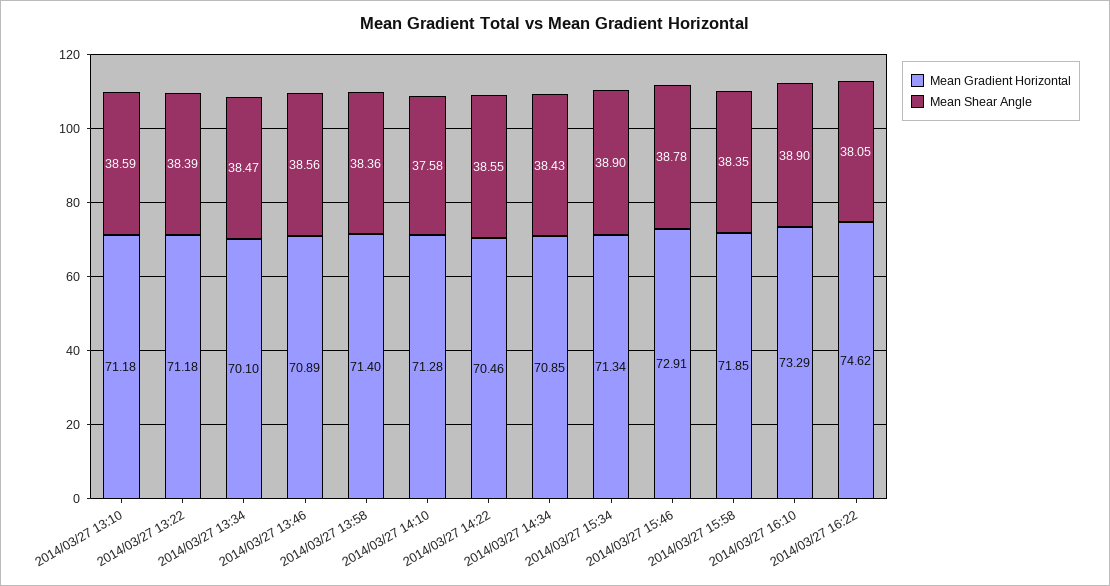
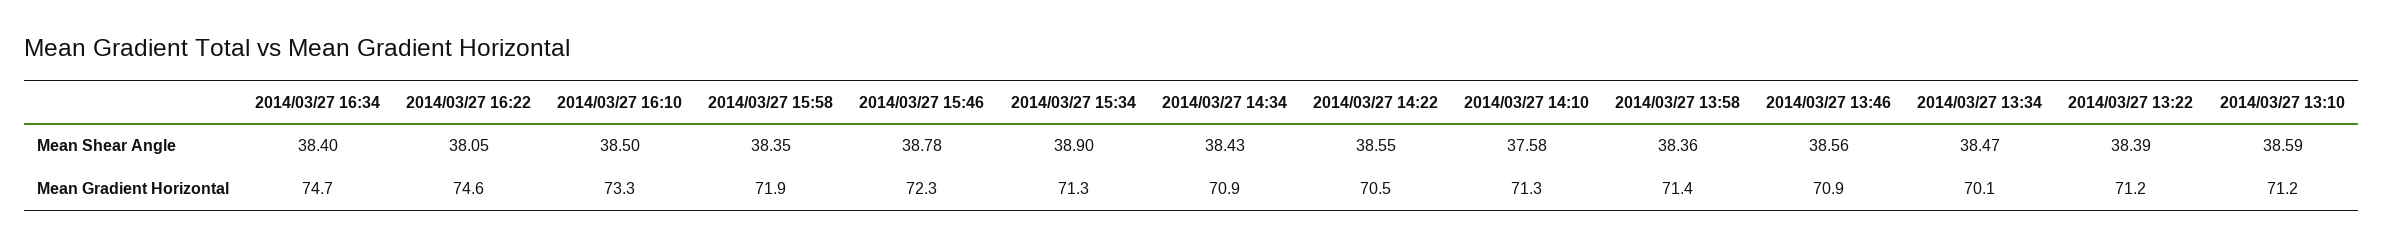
Mean Gradient Horizontal, 2014/03/27 15:46: 72.91 -> 72.3
Mean Shear Angle, 2014/03/27 16:10: 38.9 -> 38.5
Mean Shear Angle, 2014/03/27 16:34: none -> 38.4
Mean Gradient Horizontal, 2014/03/27 16:34: none -> 74.7

